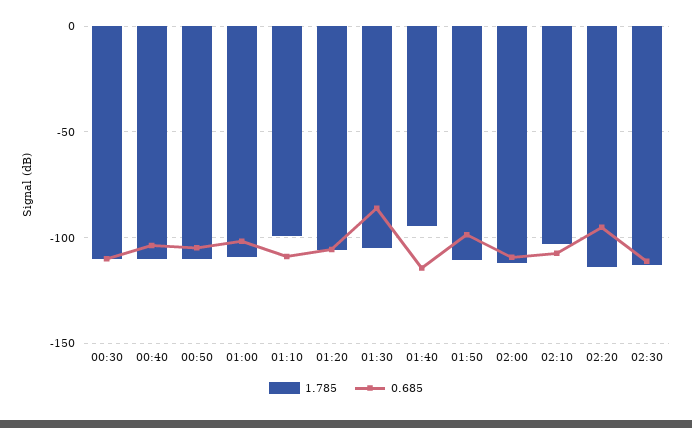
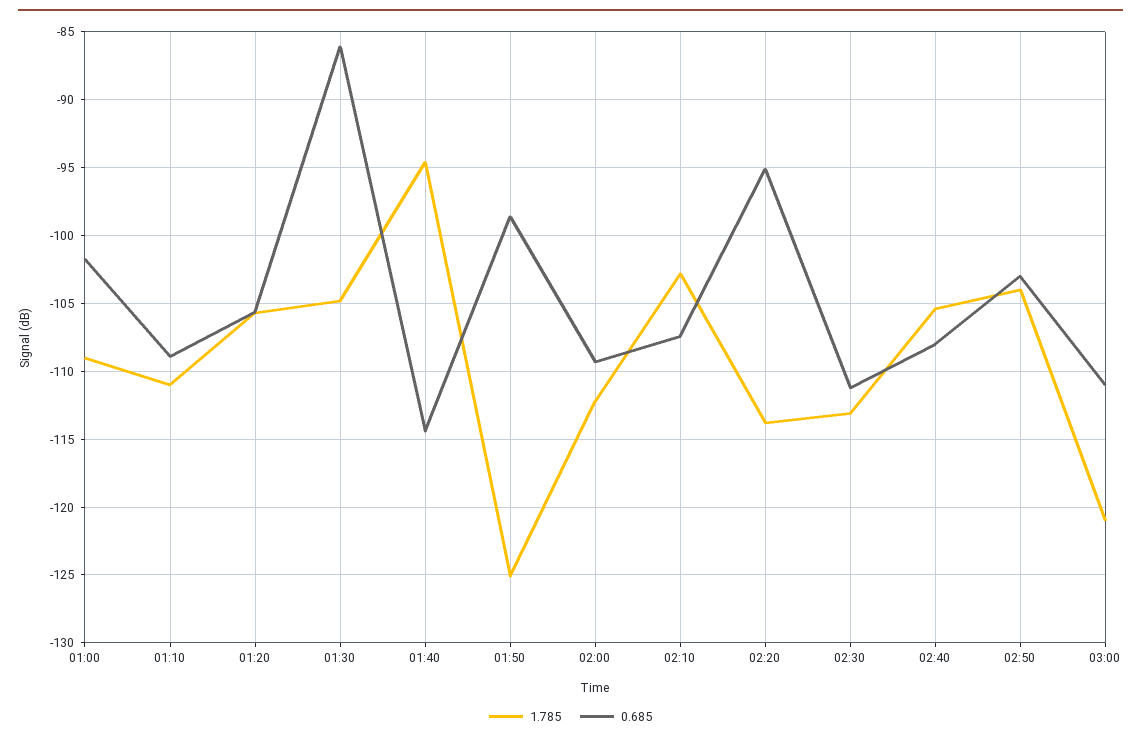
1.785, 00:30: -110 -> none
0.685, 00:30: -110 -> none
1.785, 00:40: -110 -> none
0.685, 00:40: -105 -> none
1.785, 00:50: -110 -> none
0.685, 00:50: -105 -> none
1.785, 01:10: -100 -> -111
1.785, 01:50: -110 -> -125
1.785, 02:40: none -> -105.5
0.685, 02:40: none -> -108
1.785, 02:50: none -> -104
0.685, 02:50: none -> -103
1.785, 03:00: none -> -121
0.685, 03:00: none -> -111

